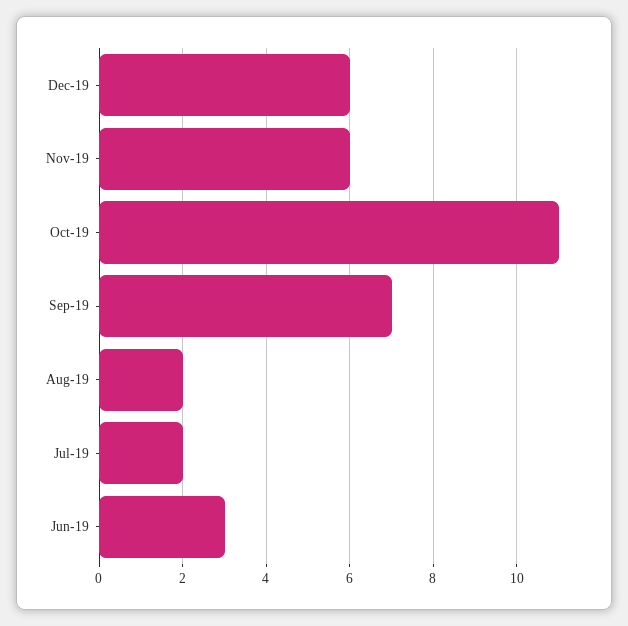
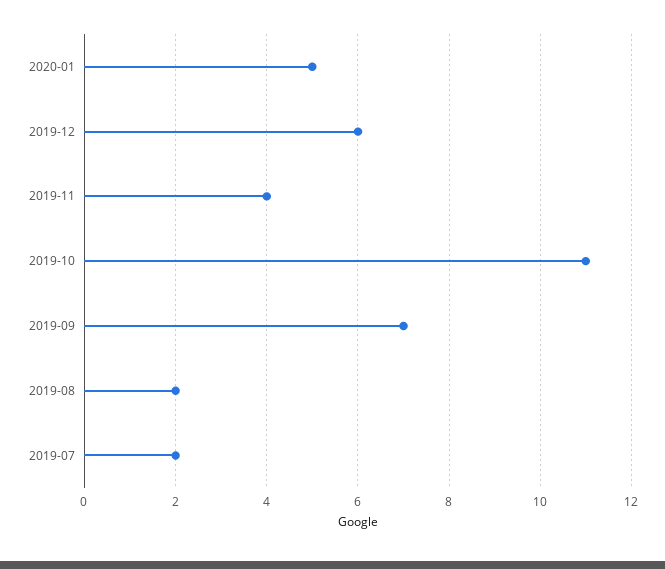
Nov-19: 6 -> 4
Jun-19: 3 -> none
2020-01: none -> 5

